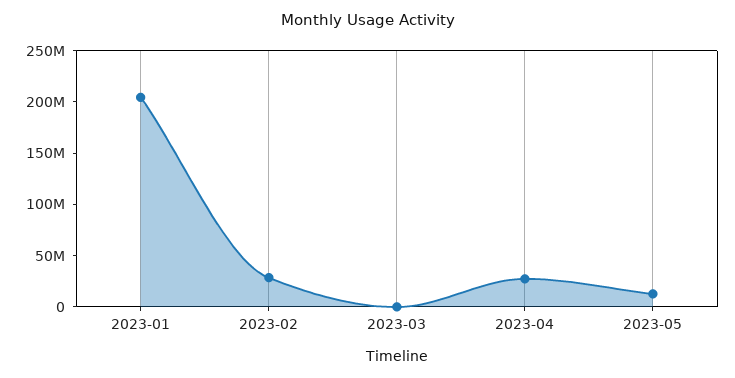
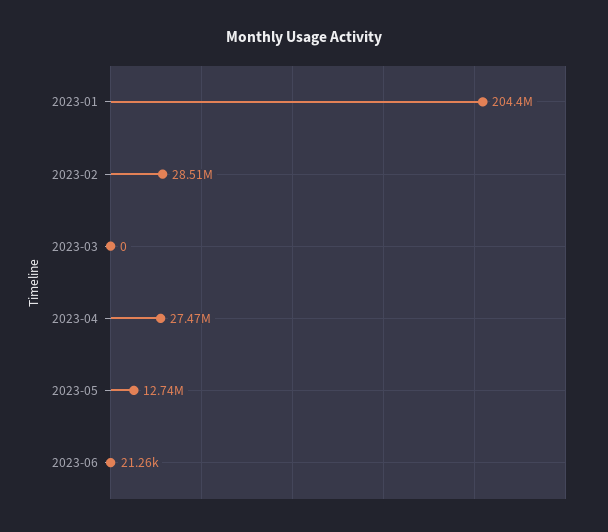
2023-06: none -> 21260

